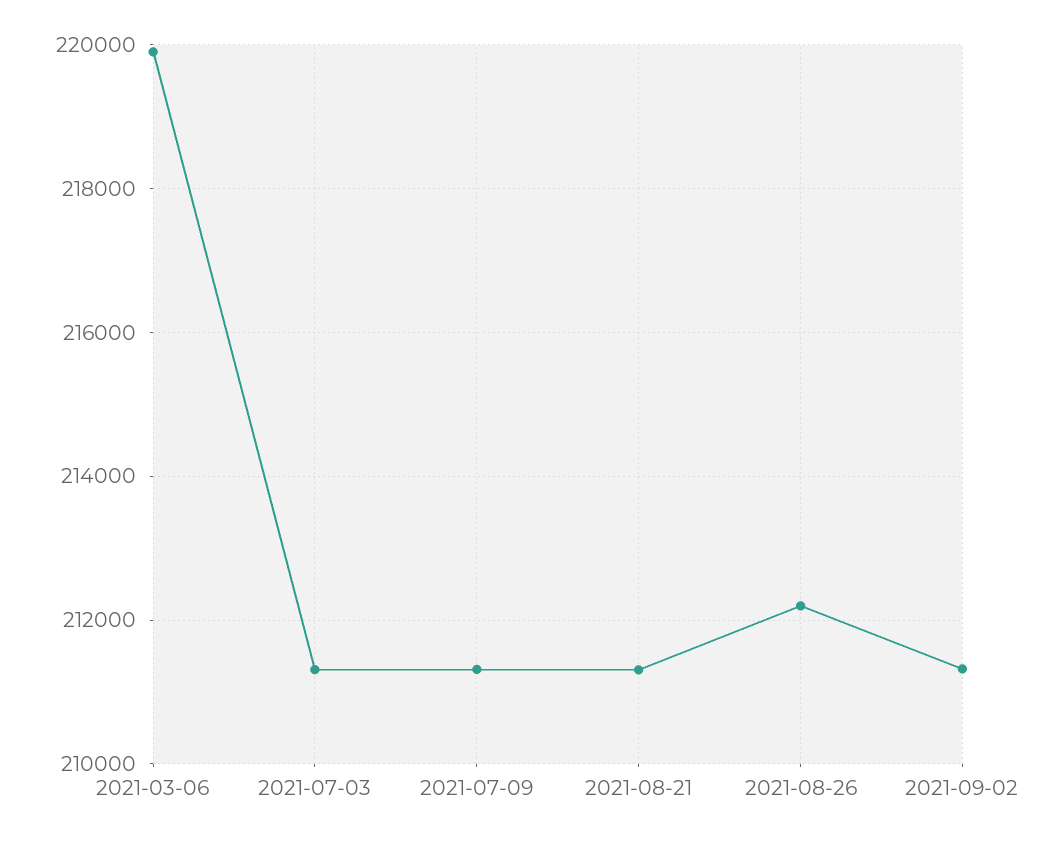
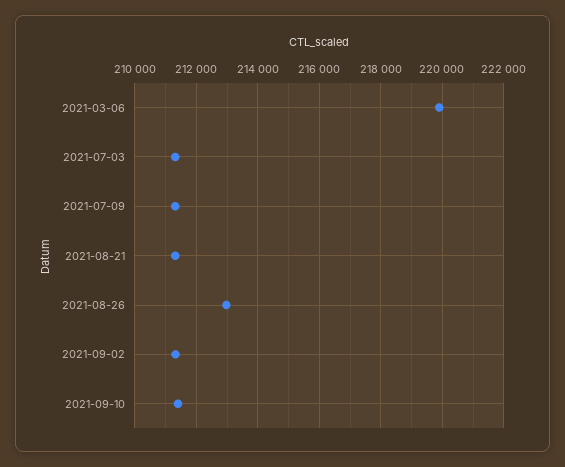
2021-08-26: 212200 -> 213000
2021-09-10: none -> 211400

